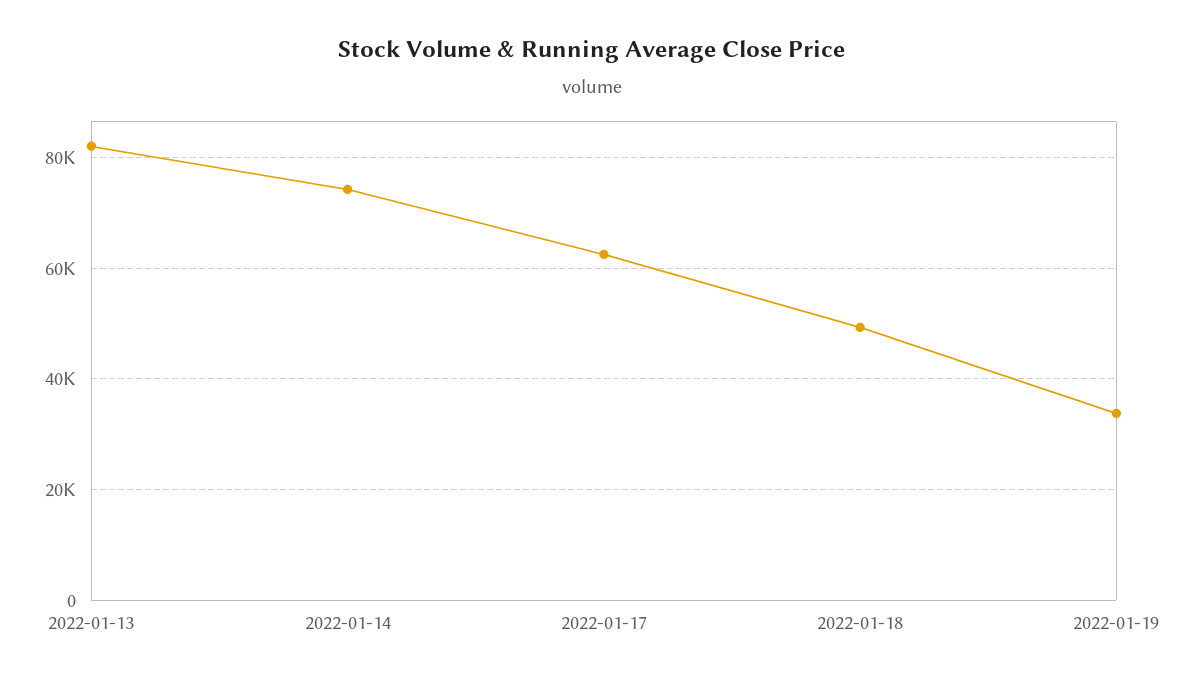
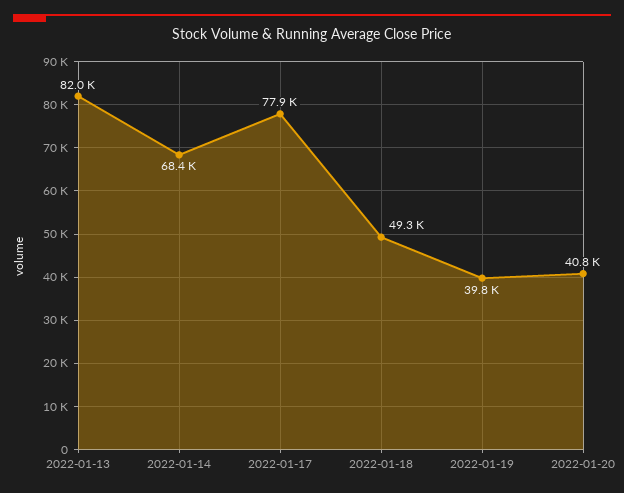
2022-01-14: 74000 -> 68400
2022-01-17: 62000 -> 77900
2022-01-19: 34000 -> 39800
2022-01-20: none -> 40800

